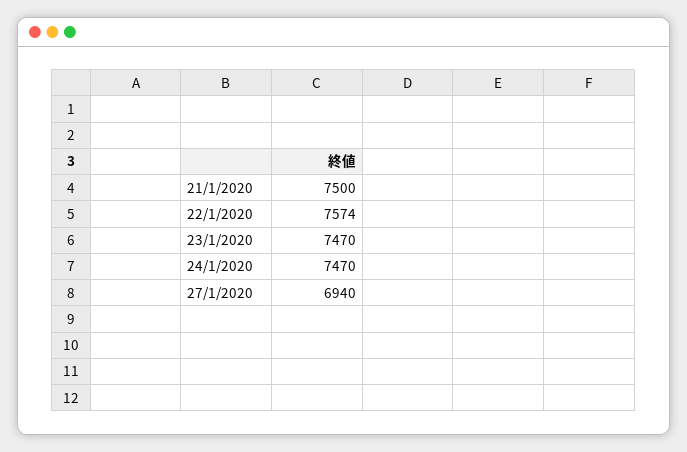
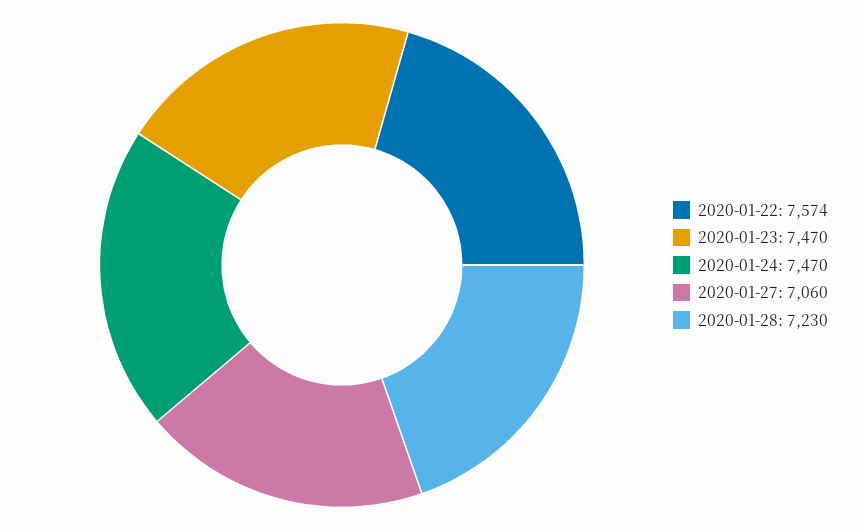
21/1/2020: 7500 -> none
27/1/2020: 6940 -> 7060
2020-01-28: none -> 7230

